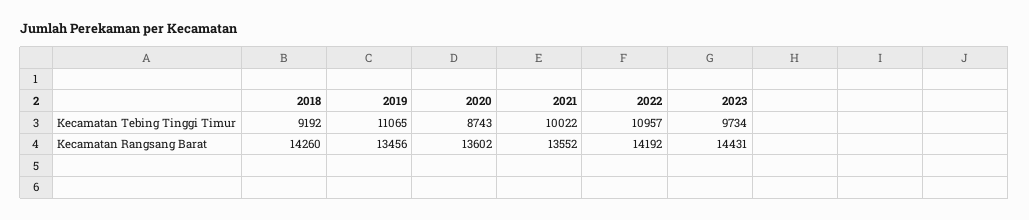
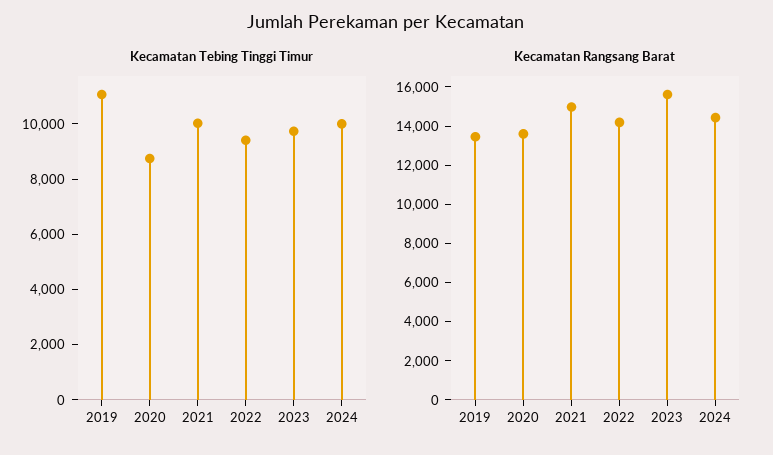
Kecamatan Tebing Tinggi Timur, 2018: 9192 -> none
Kecamatan Tebing Tinggi Timur, 2022: 10957 -> 9500
Kecamatan Rangsang Barat, 2018: 14260 -> none
Kecamatan Rangsang Barat, 2021: 13552 -> 15000
Kecamatan Rangsang Barat, 2023: 14431 -> 15500
Kecamatan Tebing Tinggi Timur, 2024: none -> 10000
Kecamatan Rangsang Barat, 2024: none -> 14500

